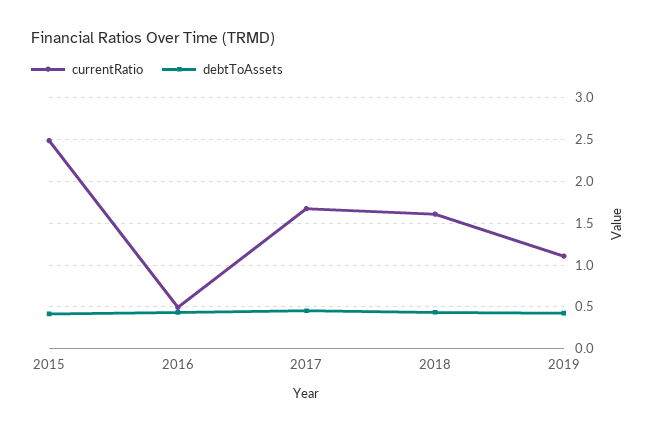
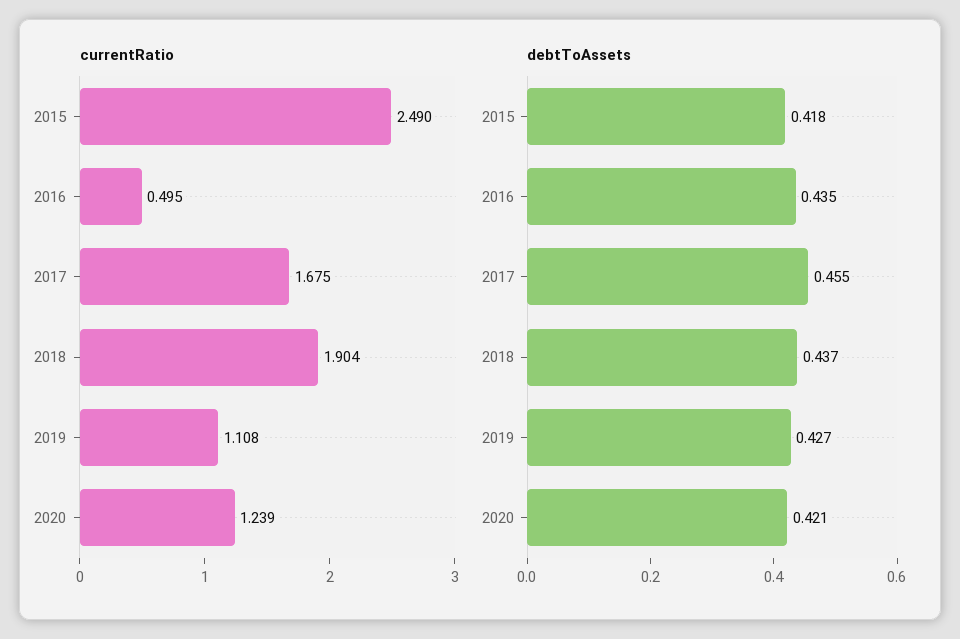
currentRatio, 2018: 1.6 -> 1.904
currentRatio, 2020: none -> 1.239
debtToAssets, 2020: none -> 0.421

